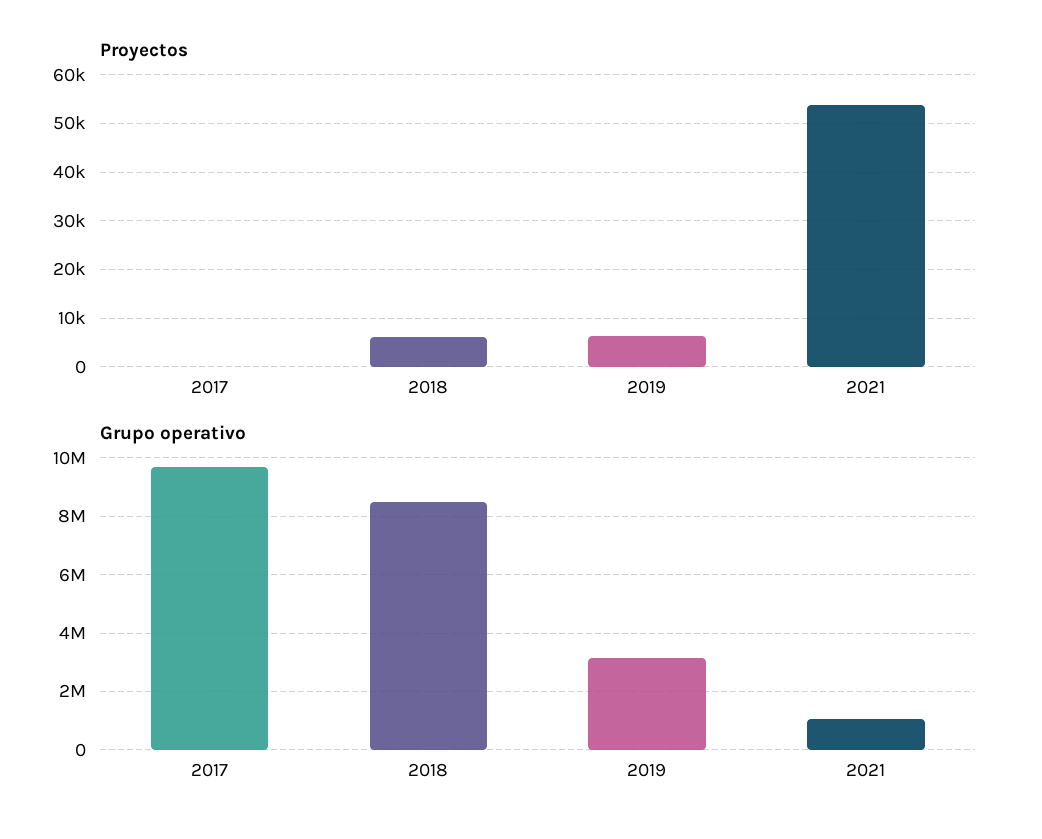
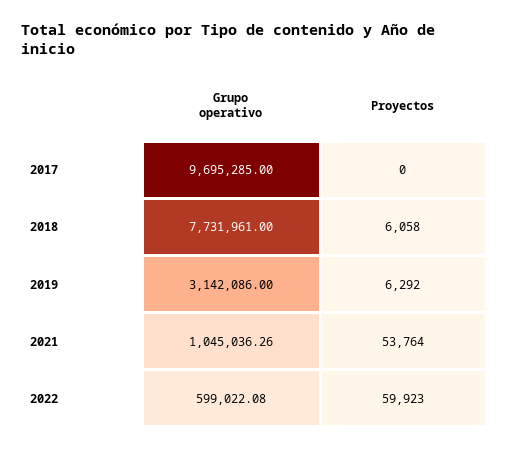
Grupo operativo, 2018: 8500000 -> 7731961
Grupo operativo, 2022: none -> 599022.08
Proyectos, 2022: none -> 59923

